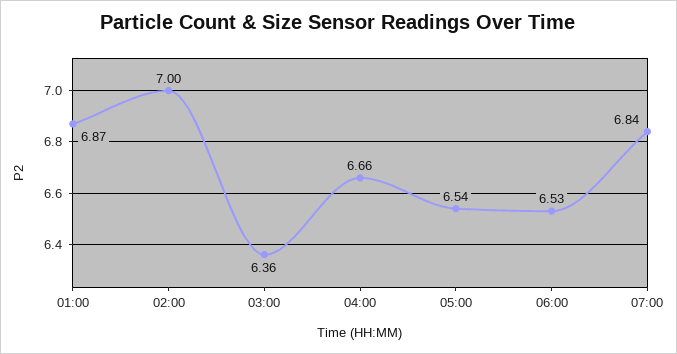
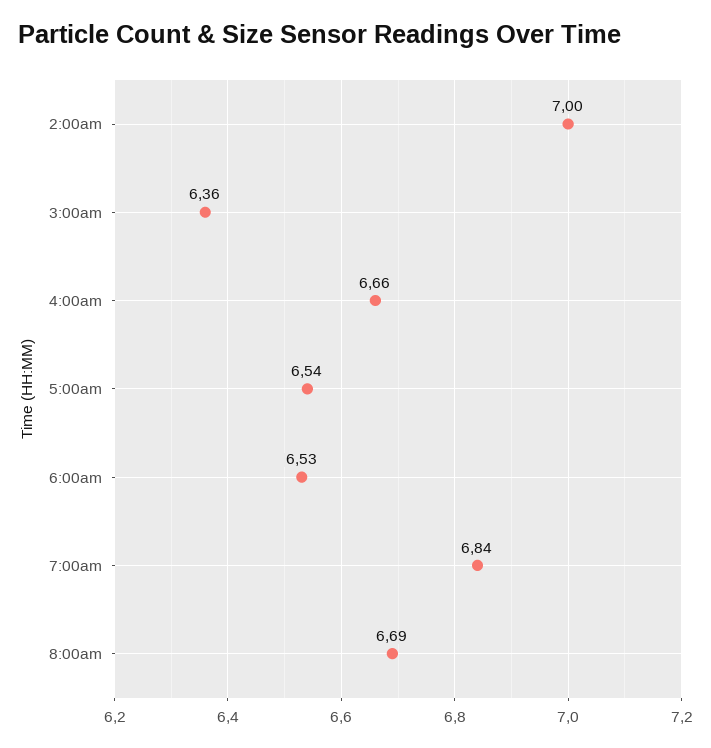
01:00: 6.87 -> none
8:00am: none -> 6.69

